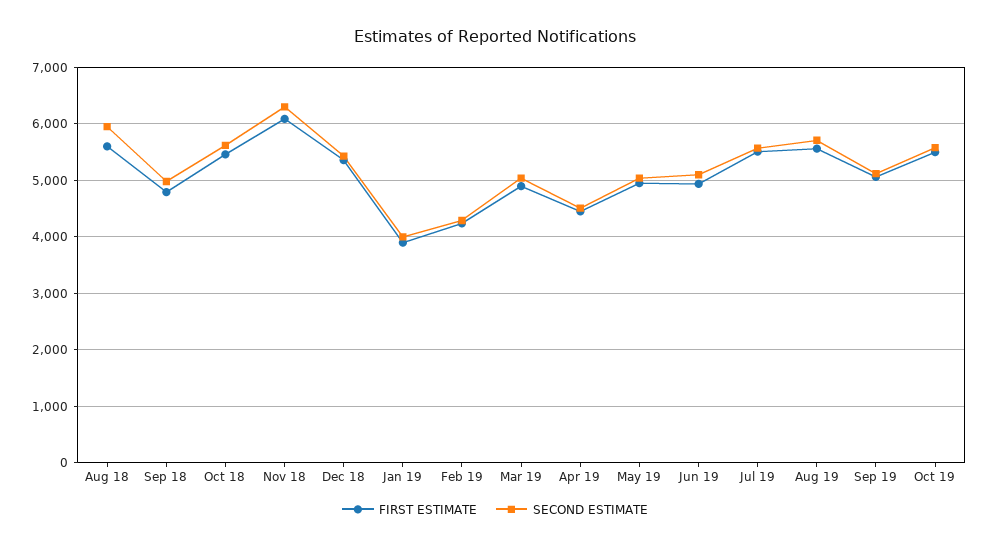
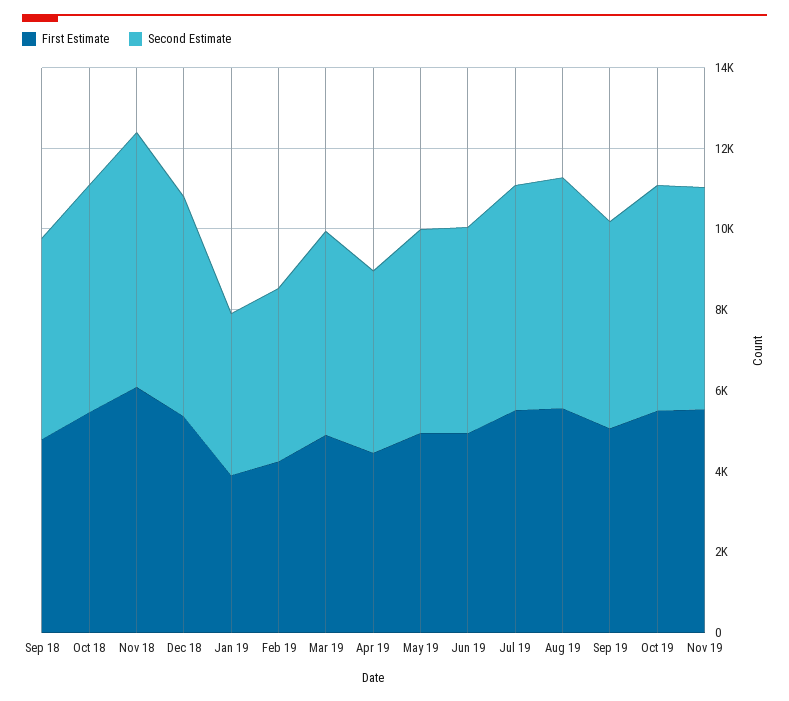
FIRST ESTIMATE, Aug 18: 5600 -> none
SECOND ESTIMATE, Aug 18: 6000 -> none
FIRST ESTIMATE, Nov 19: none -> 5500
SECOND ESTIMATE, Nov 19: none -> 5500

